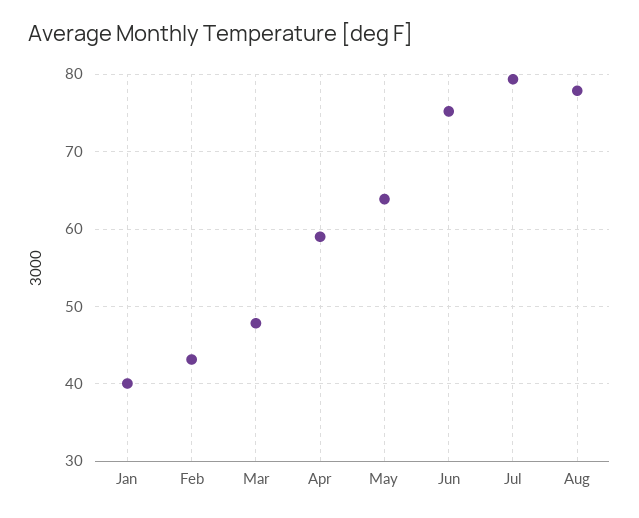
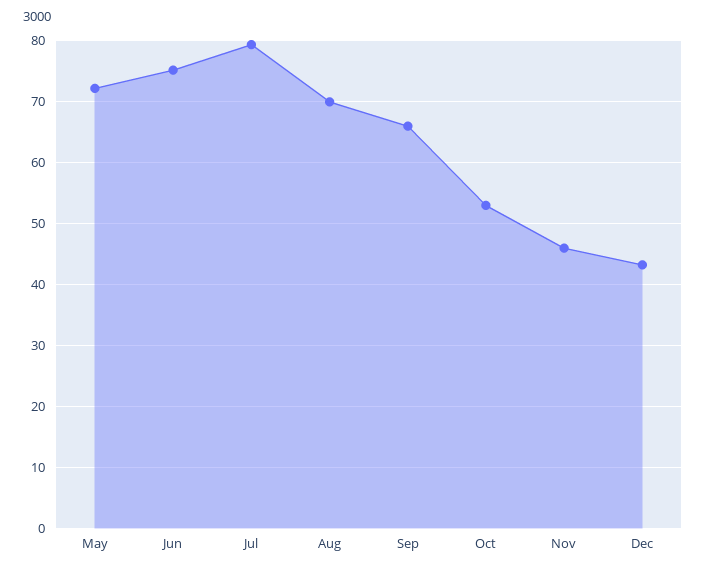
Jan: 40 -> none
Feb: 43 -> none
Mar: 48 -> none
Apr: 59 -> none
May: 64 -> 72
Aug: 78 -> 70
Sep: none -> 66
Oct: none -> 53
Nov: none -> 46
Dec: none -> 43

